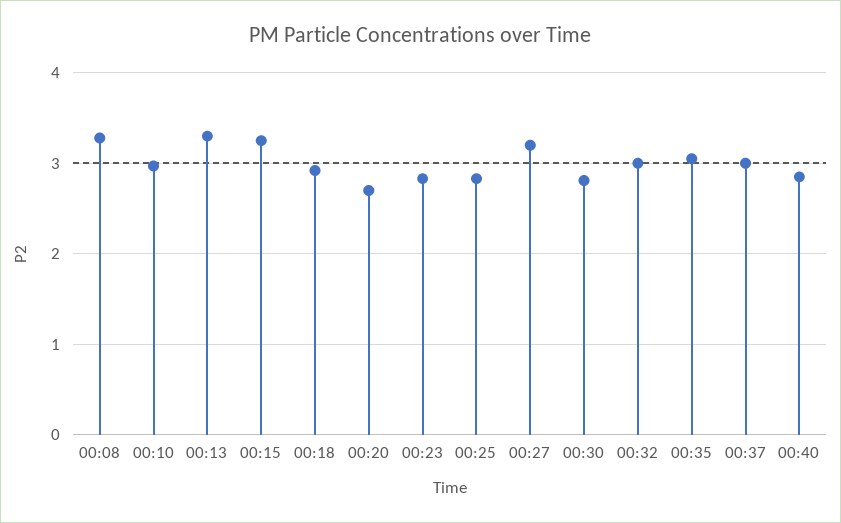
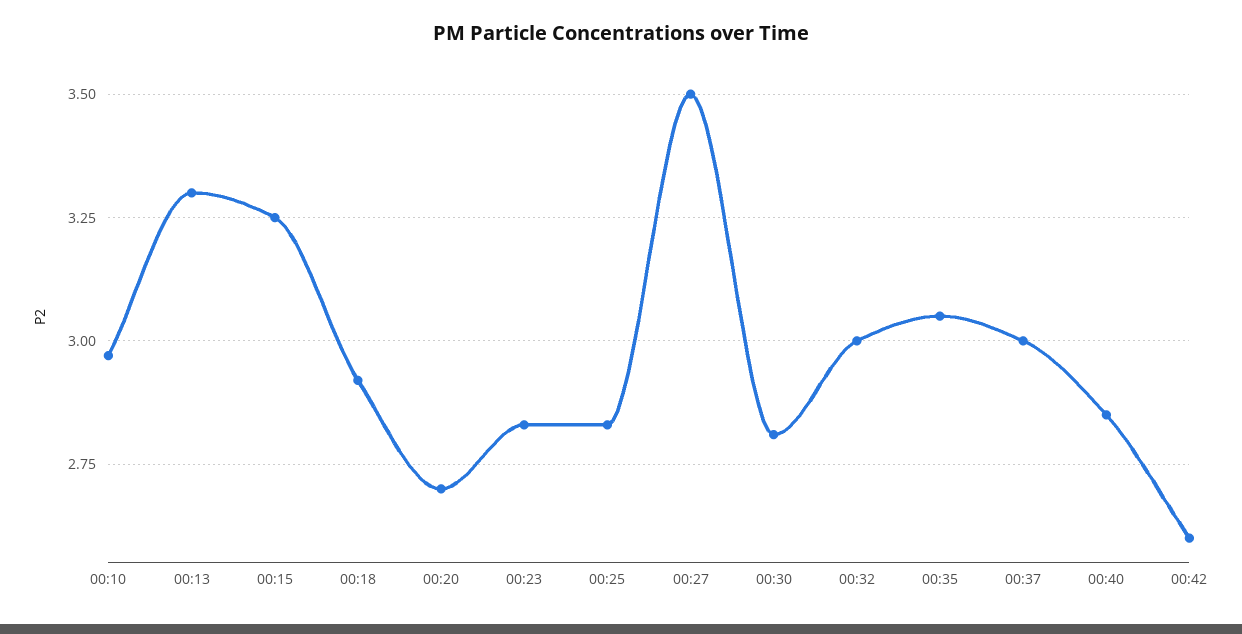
00:08: 3.3 -> none
00:27: 3.2 -> 3.5
00:42: none -> 2.6

